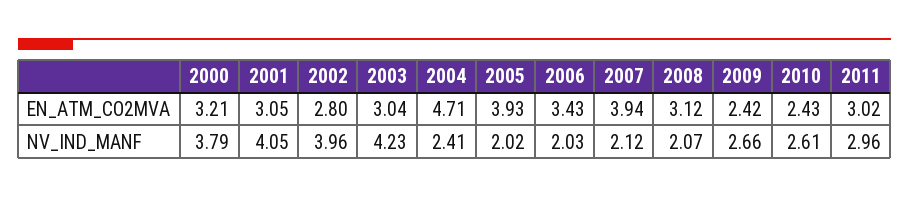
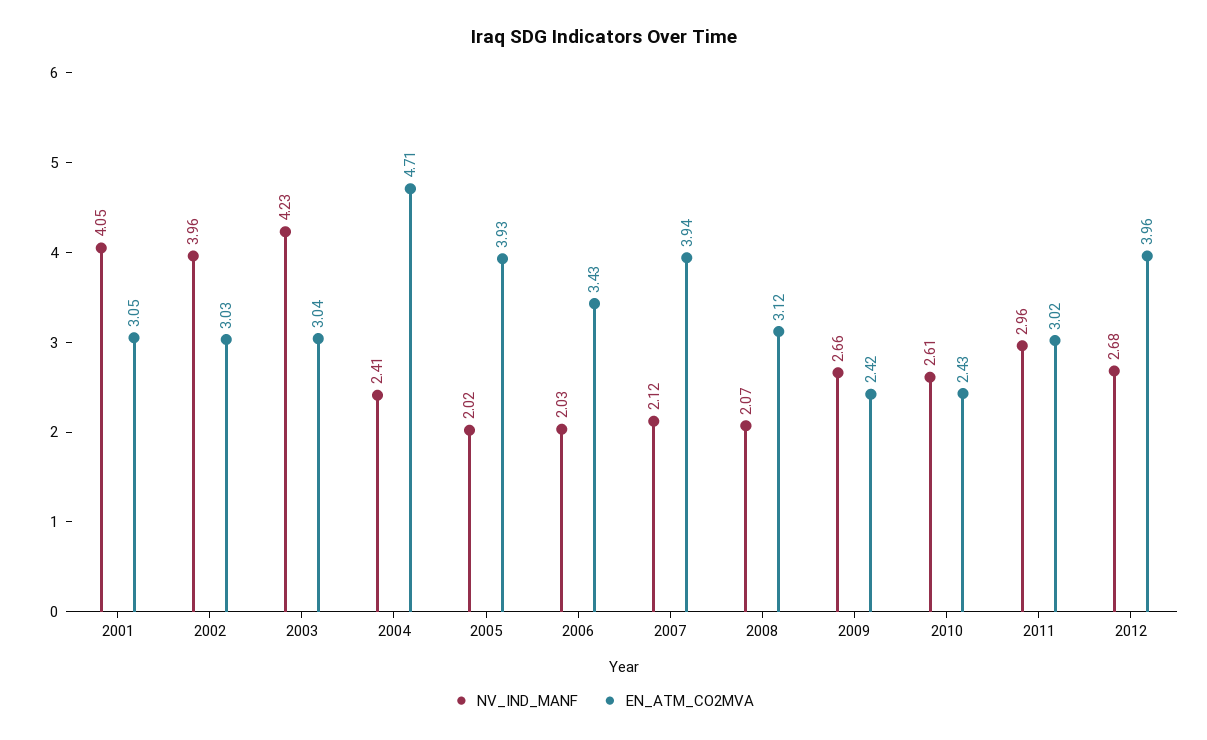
EN_ATM_CO2MVA, 2000: 3.21 -> none
EN_ATM_CO2MVA, 2002: 2.8 -> 3.03
NV_IND_MANF, 2000: 3.79 -> none
NV_IND_MANF, 2012: none -> 2.68
EN_ATM_CO2MVA, 2012: none -> 3.96

